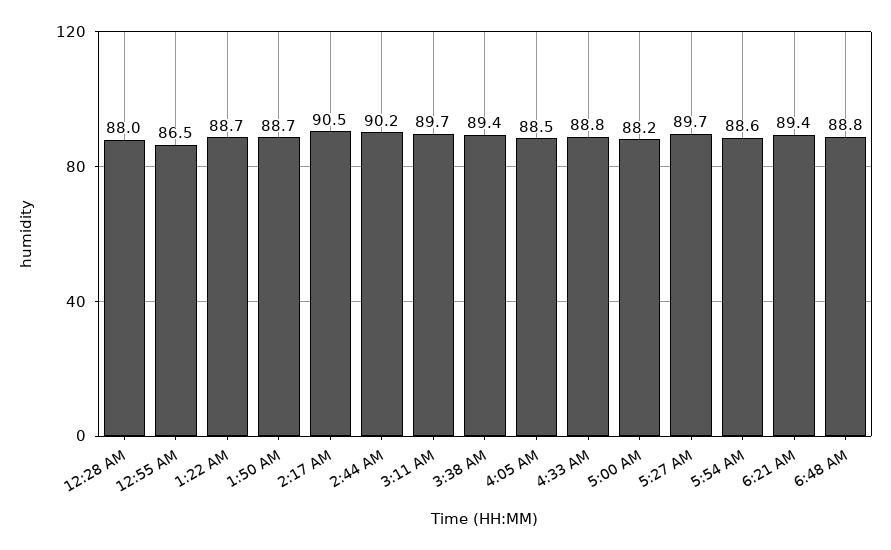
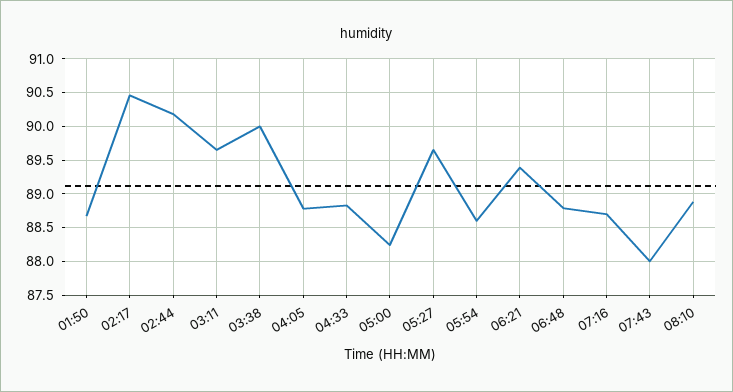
12:28 AM: 88 -> none
12:55 AM: 86.5 -> none
1:22 AM: 88.7 -> none
3:38 AM: 89.4 -> 90
4:05 AM: 88.5 -> 88.8
07:16: none -> 88.7
07:43: none -> 88
08:10: none -> 88.9

